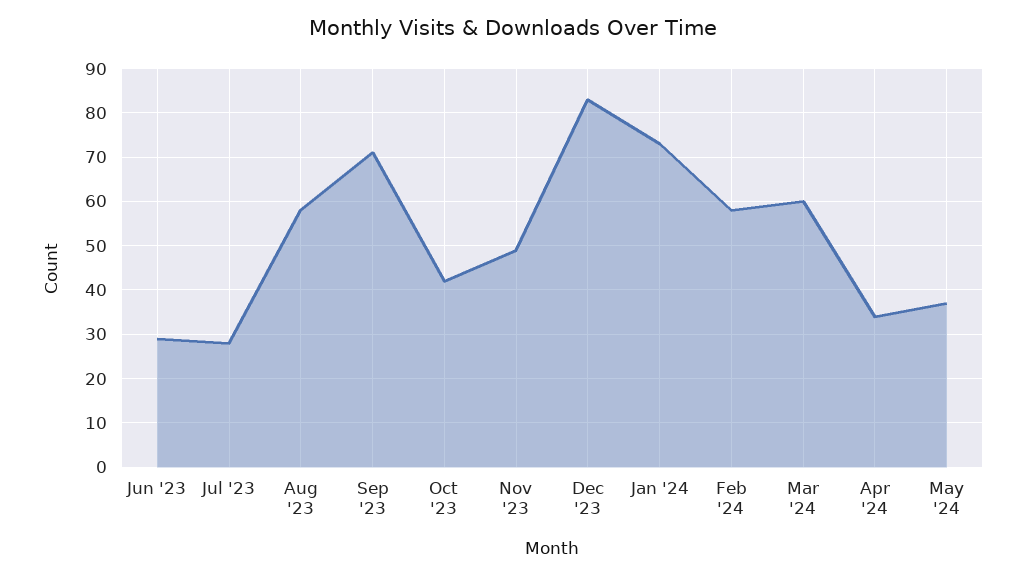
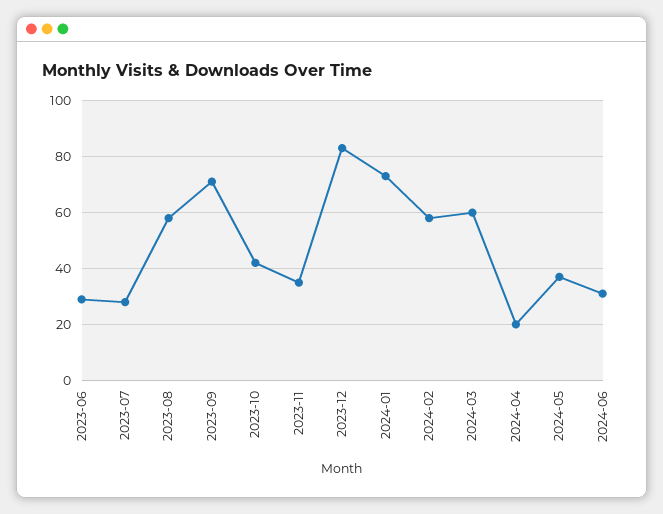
Nov '23: 50 -> 35
Apr '24: 35 -> 20
2024-06: none -> 30

